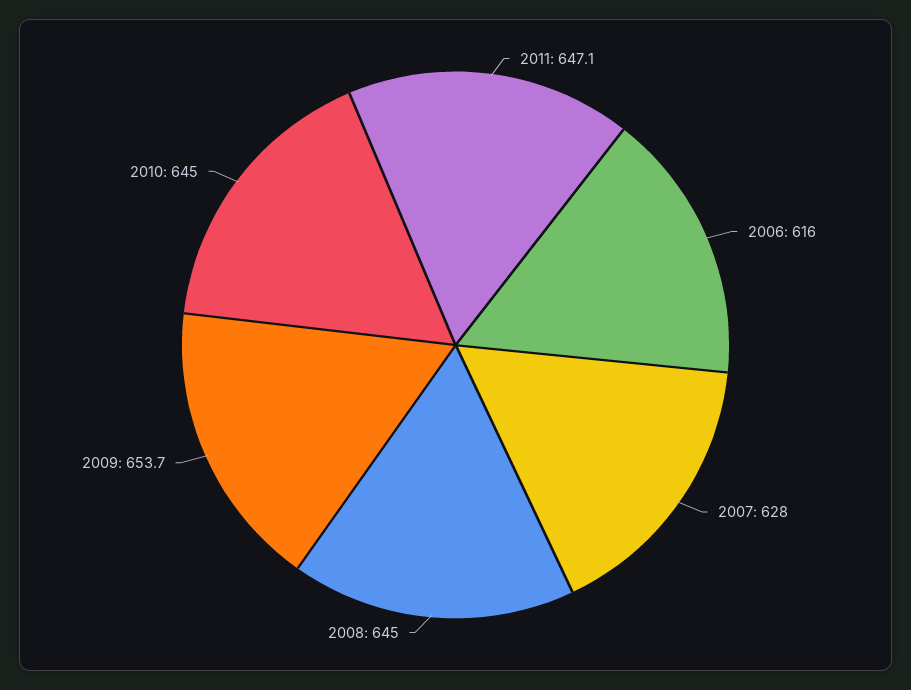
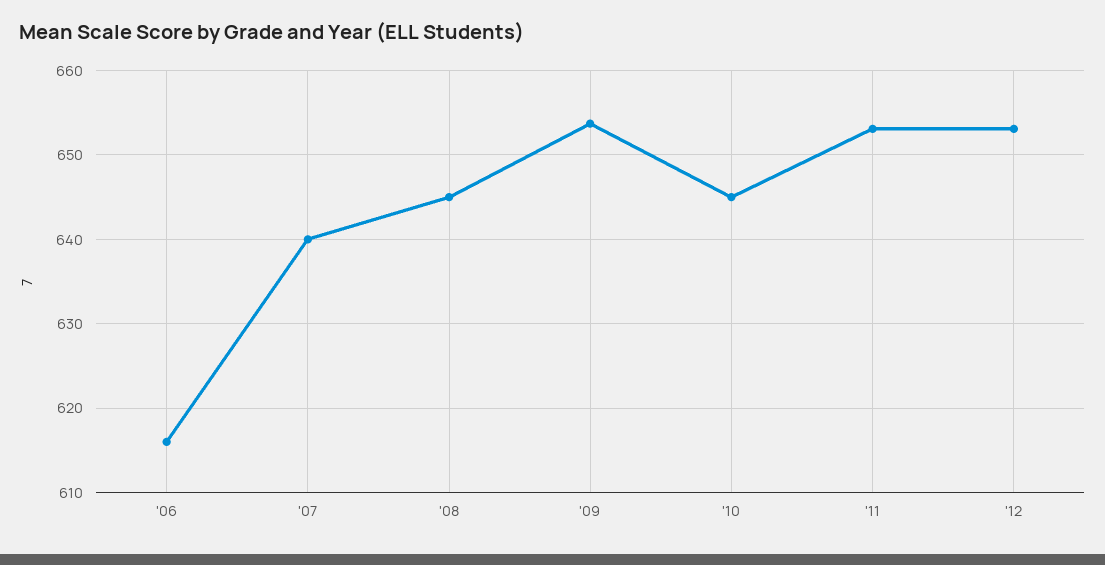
2011: 647.1 -> 653
2007: 628 -> 640
'12: none -> 653

